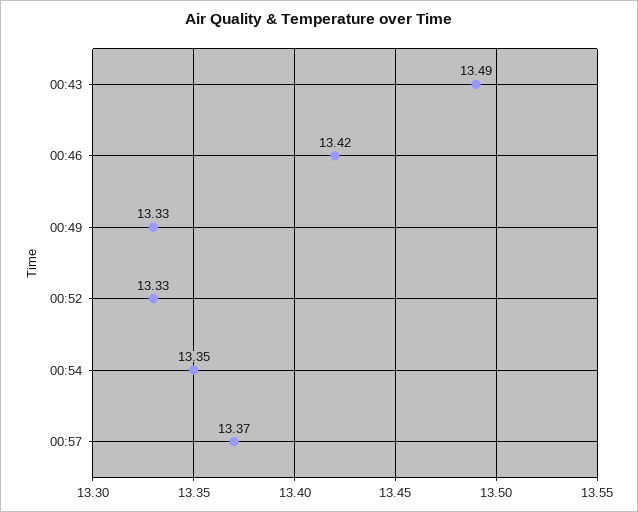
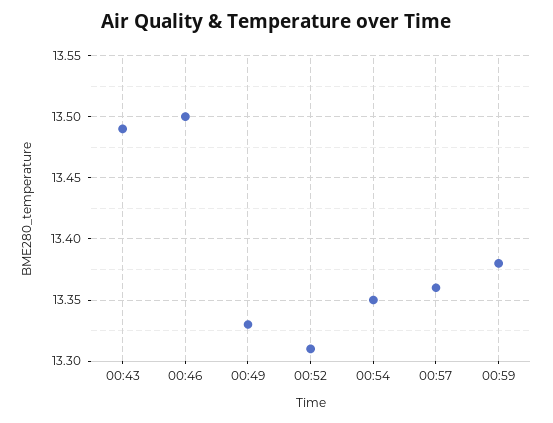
00:46: 13.42 -> 13.5
00:52: 13.33 -> 13.31
00:57: 13.37 -> 13.36
00:59: none -> 13.38

